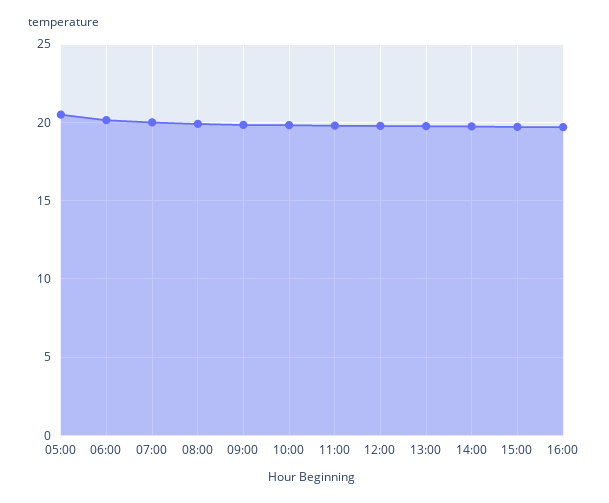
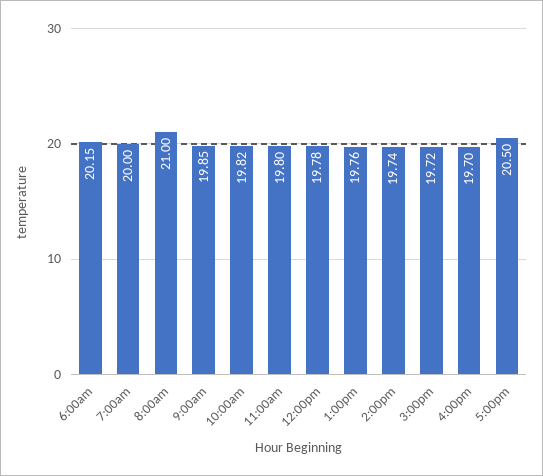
05:00: 20.5 -> none
08:00: 20 -> 21
5:00pm: none -> 20.5

